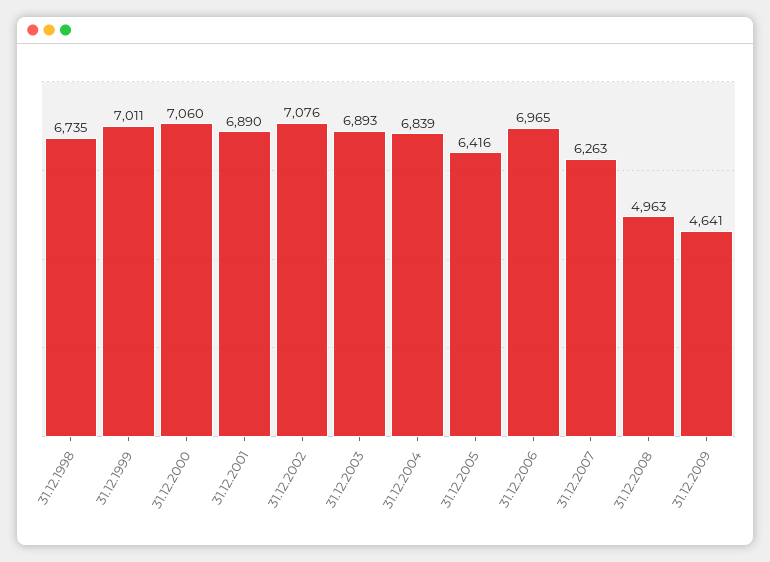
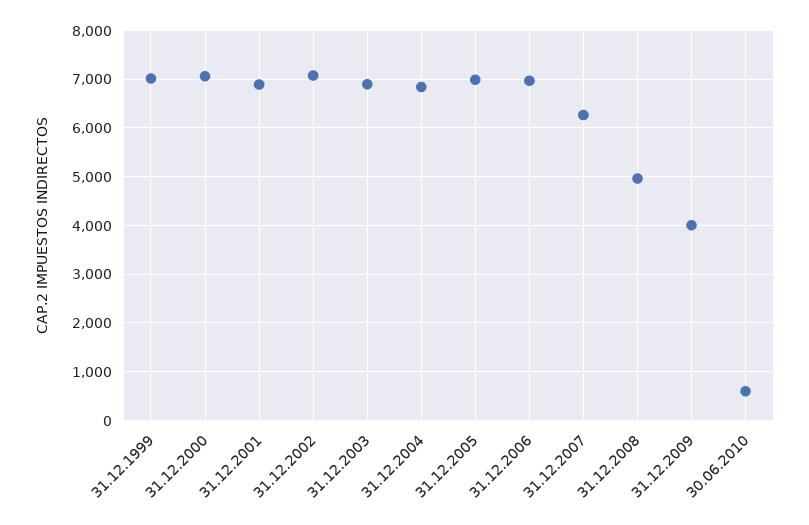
31.12.1998: 6735 -> none
31.12.2005: 6416 -> 7000
31.12.2009: 4641 -> 4000
30.06.2010: none -> 600

